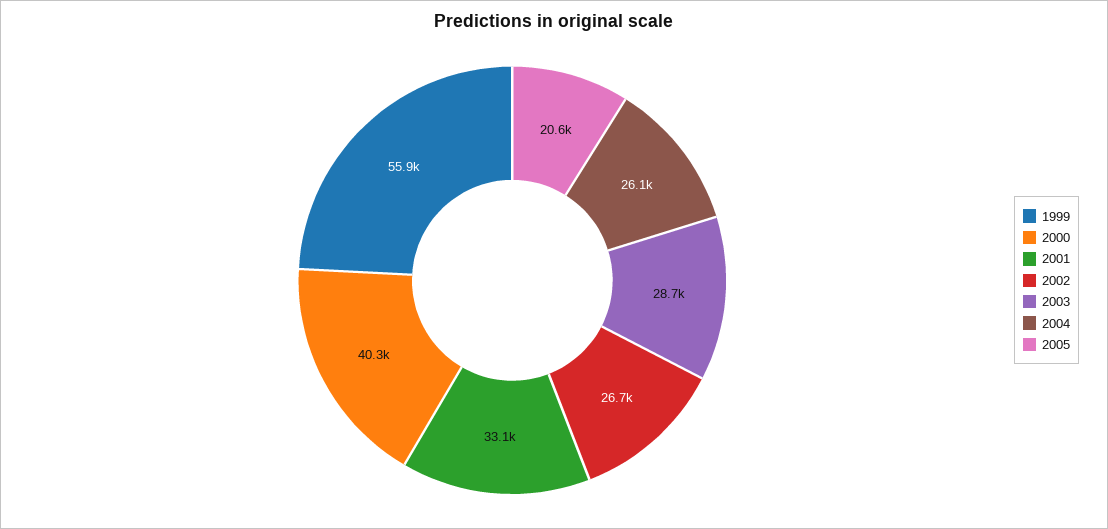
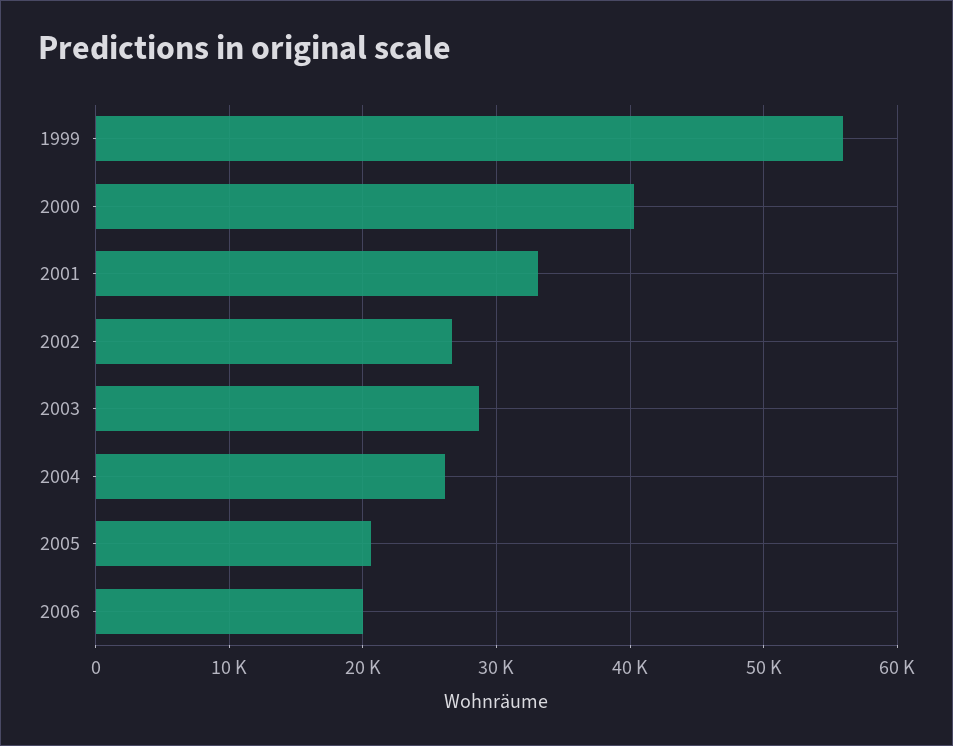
2006: none -> 20000

